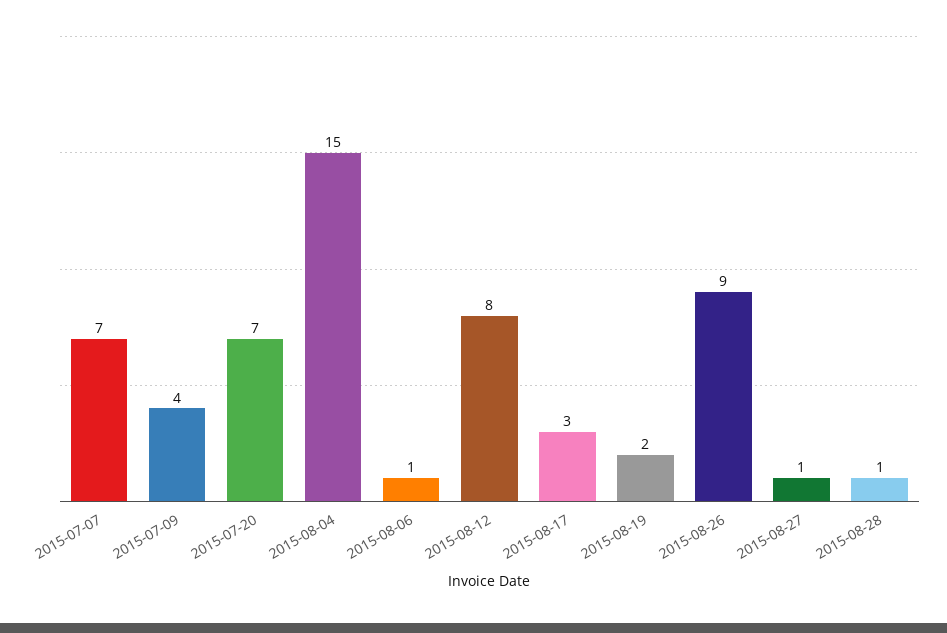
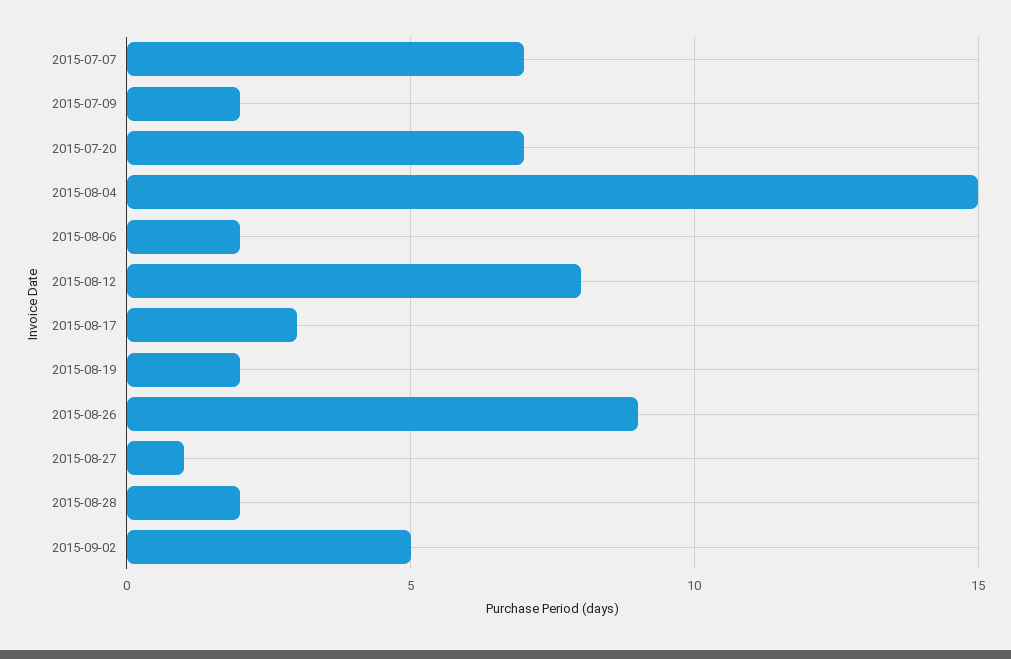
2015-07-09: 4 -> 2
2015-08-06: 1 -> 2
2015-08-28: 1 -> 2
2015-09-02: none -> 5

